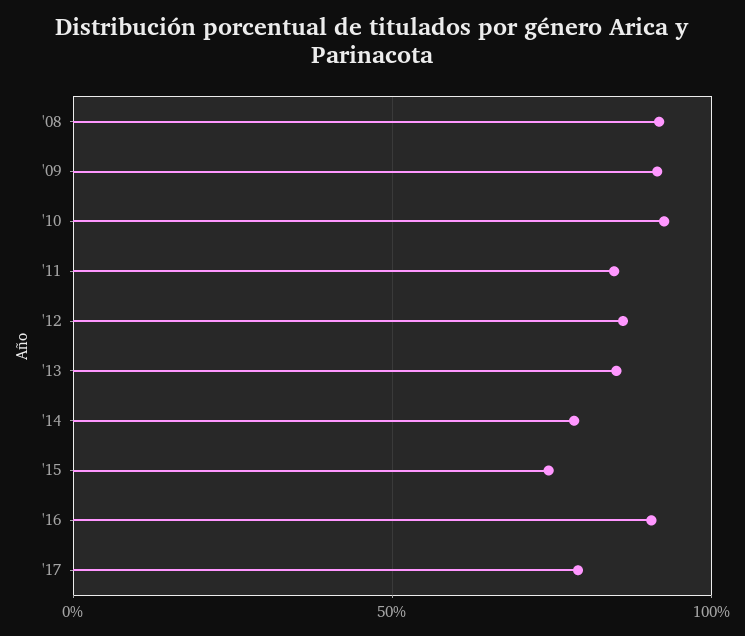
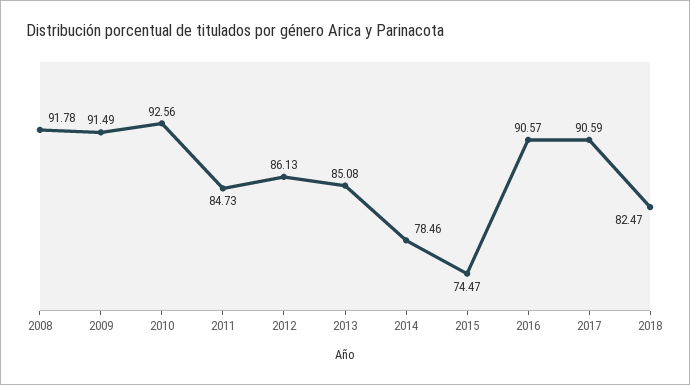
'17: 80 -> 90.59
2018: none -> 82.47

